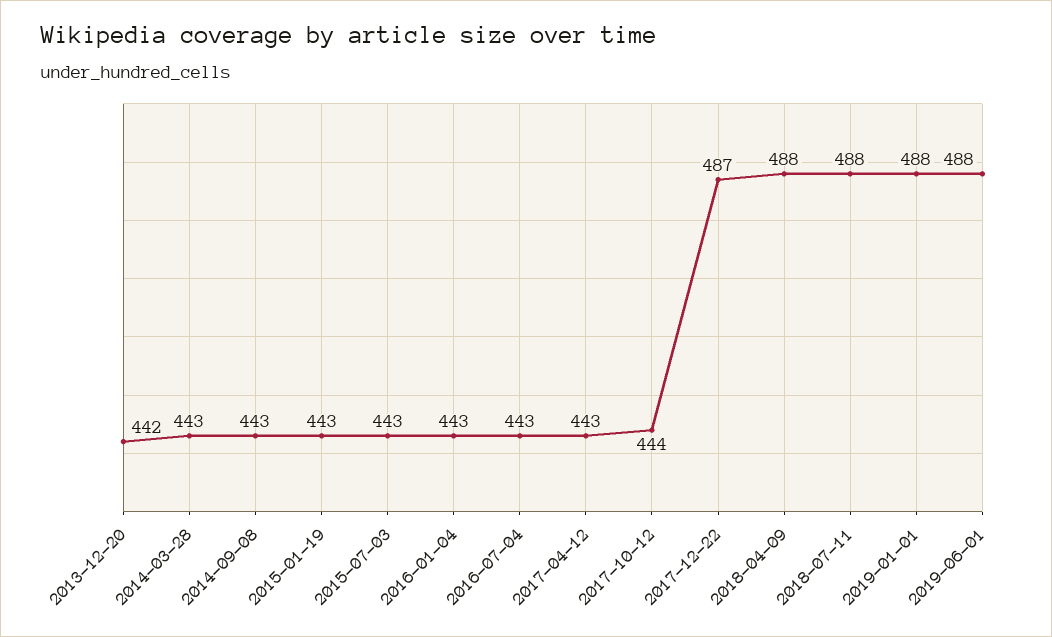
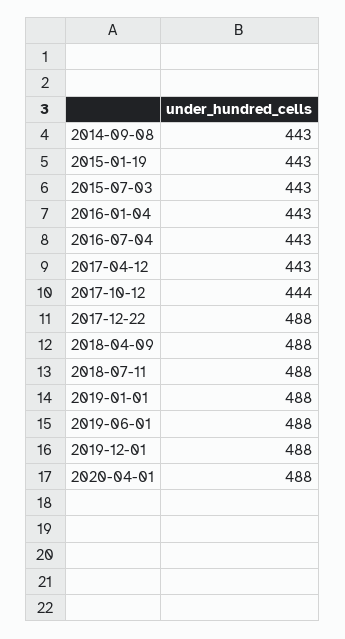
2013-12-20: 442 -> none
2014-03-28: 443 -> none
2017-12-22: 487 -> 488
2019-12-01: none -> 488
2020-04-01: none -> 488

